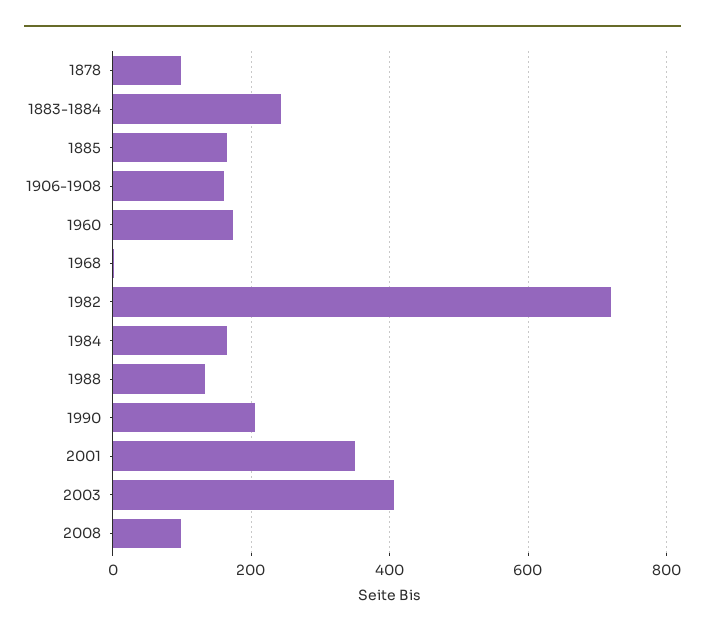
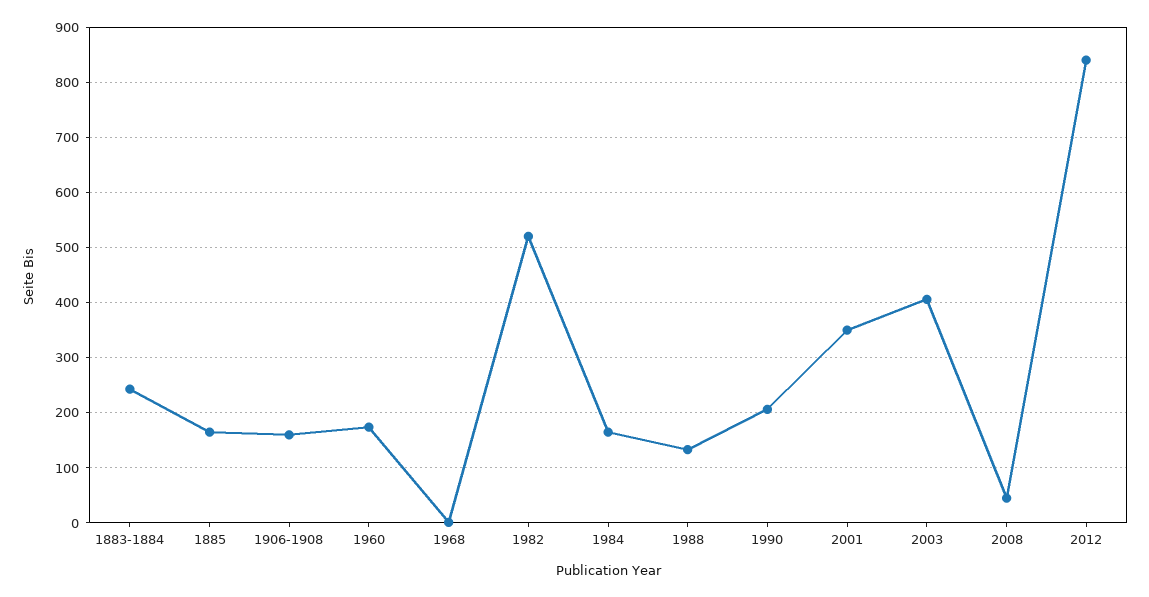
1878: 100 -> none
1982: 720 -> 520
2008: 100 -> 40
2012: none -> 840

